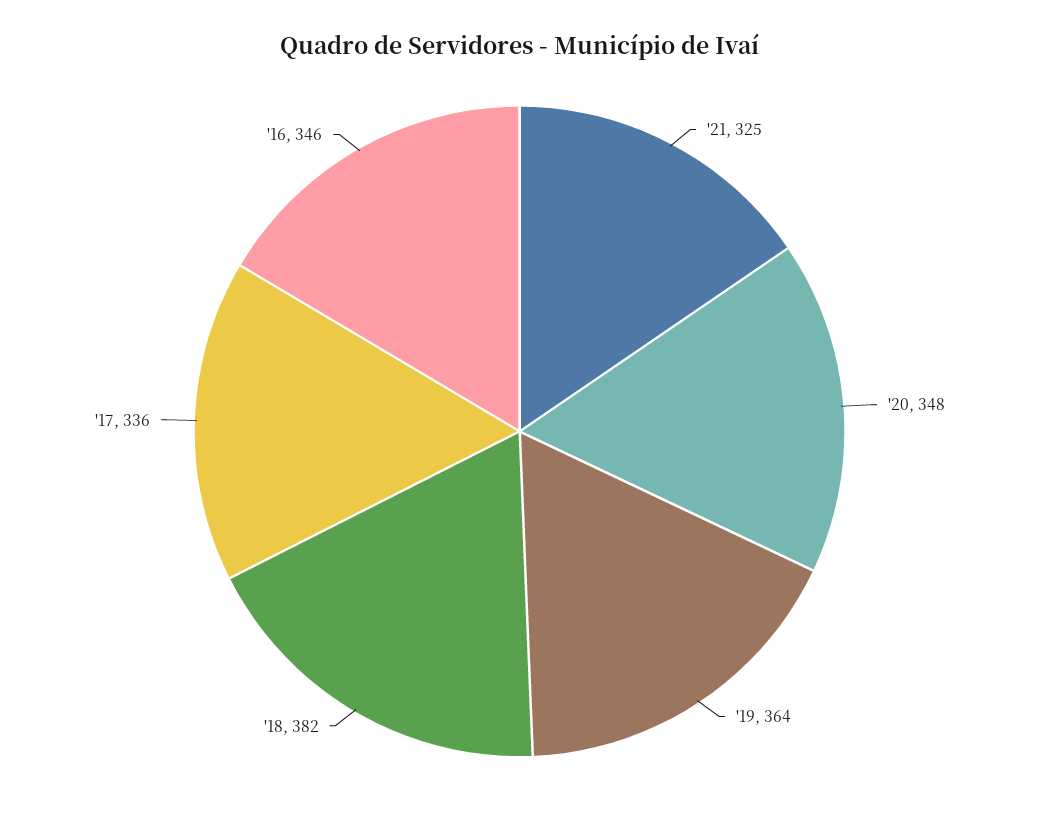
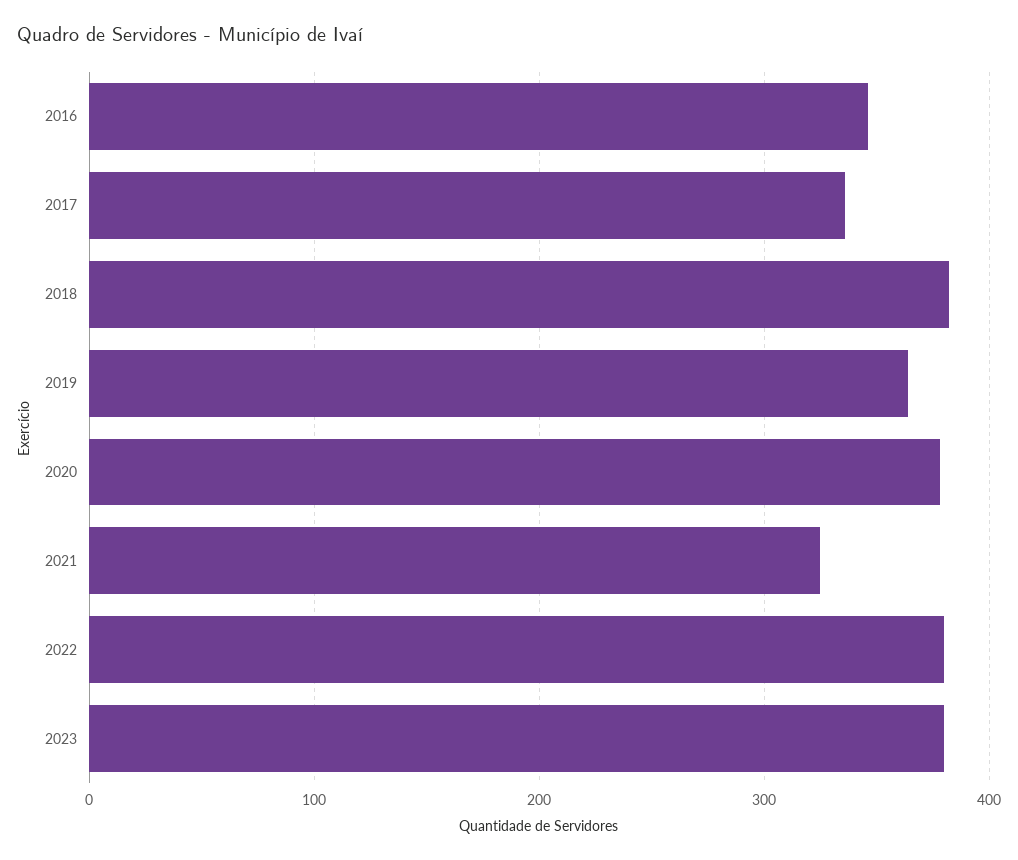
'20: 348 -> 380
2022: none -> 380
2023: none -> 380

